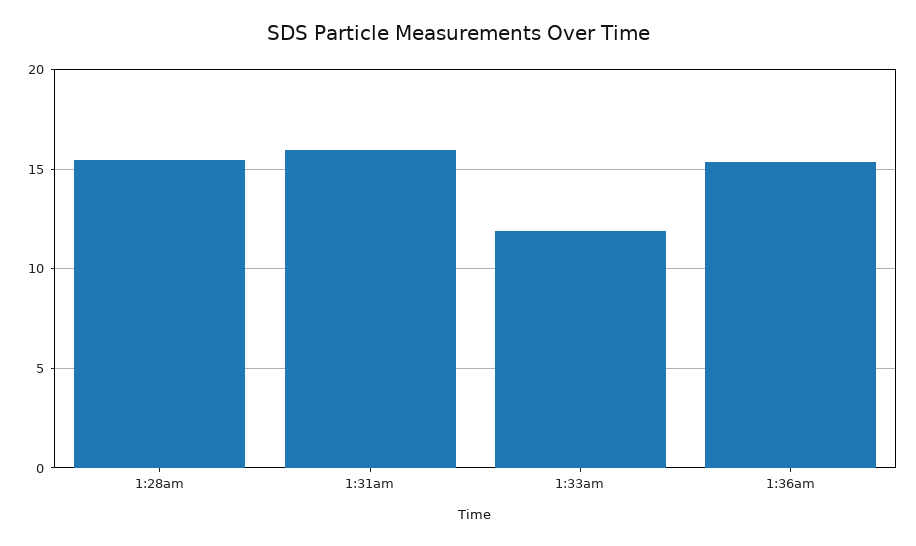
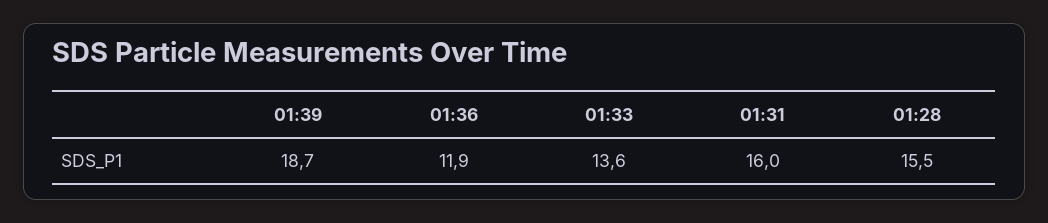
1:33am: 12 -> 13.6
1:36am: 15.5 -> 11.9
01:39: none -> 18.7

